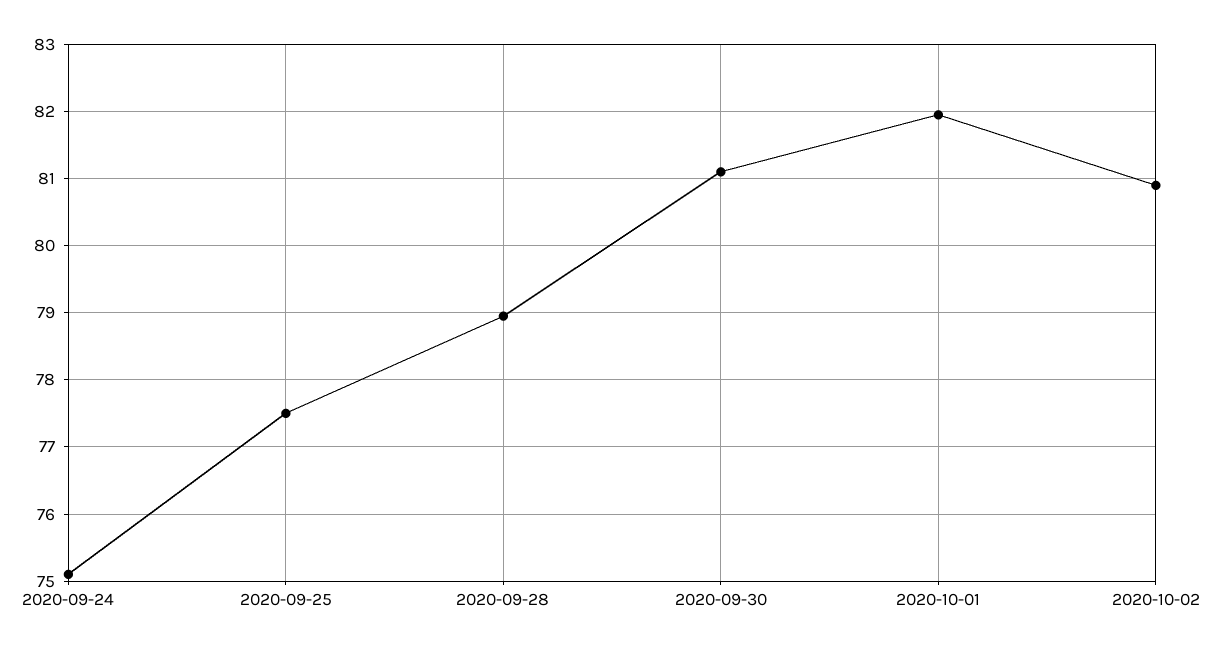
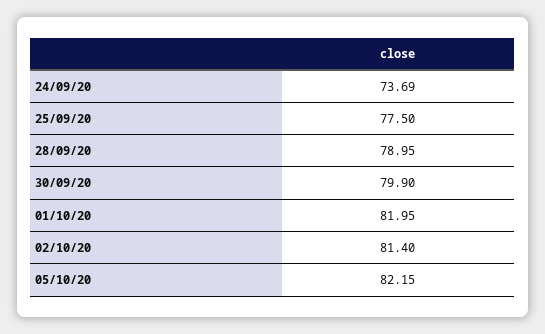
2020-09-24: 75.1 -> 73.69
2020-09-30: 81.1 -> 79.9
2020-10-02: 80.9 -> 81.4
05/10/20: none -> 82.15

